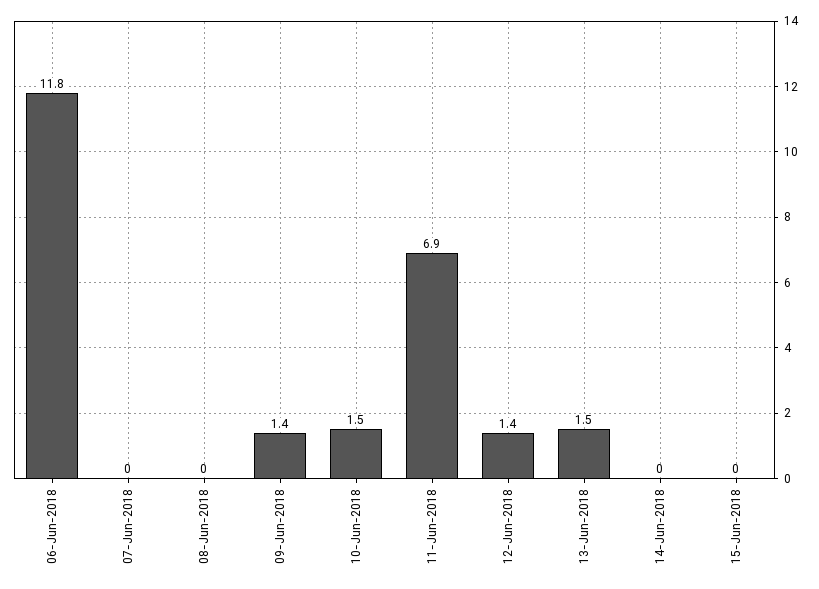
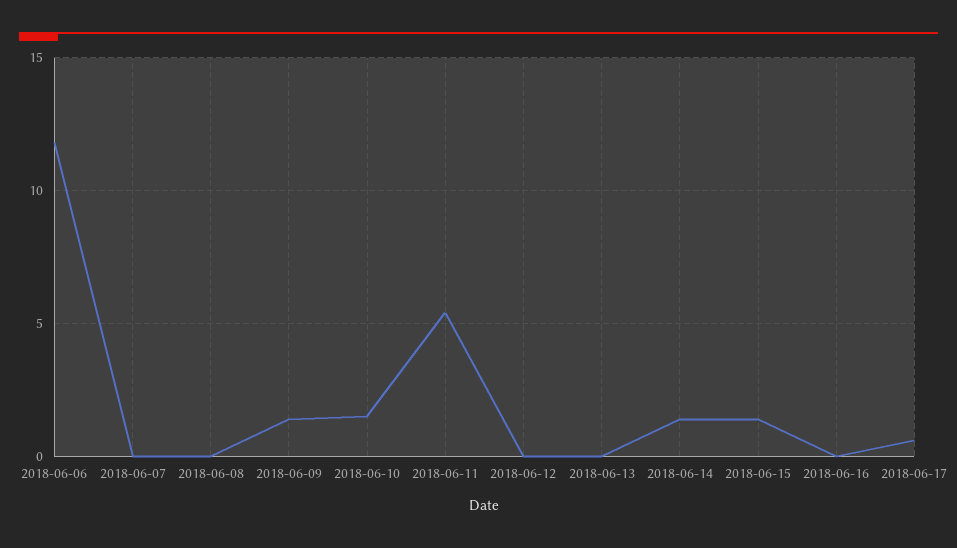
11-Jun-2018: 6.9 -> 5.5
12-Jun-2018: 1.4 -> 0
13-Jun-2018: 1.5 -> 0
14-Jun-2018: 0 -> 1.5
15-Jun-2018: 0 -> 1.5
2018-06-16: none -> 0
2018-06-17: none -> 0.5

